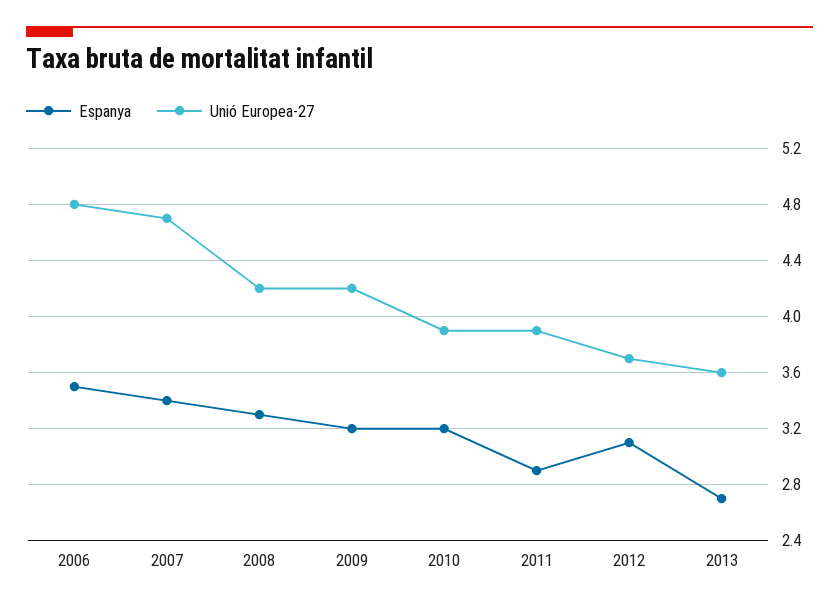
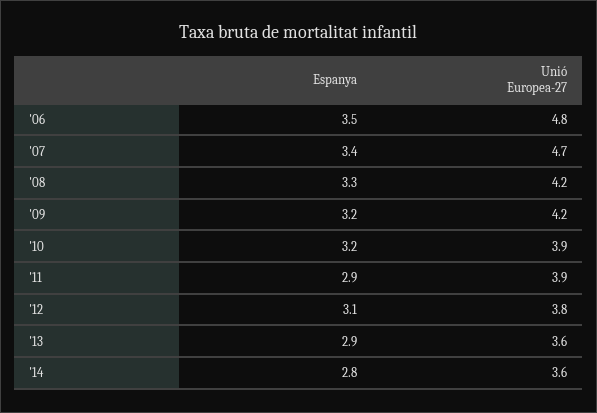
Unió Europea-27, 2012: 3.7 -> 3.8
Espanya, 2013: 2.7 -> 2.9
Espanya, '14: none -> 2.8
Unió Europea-27, '14: none -> 3.6

